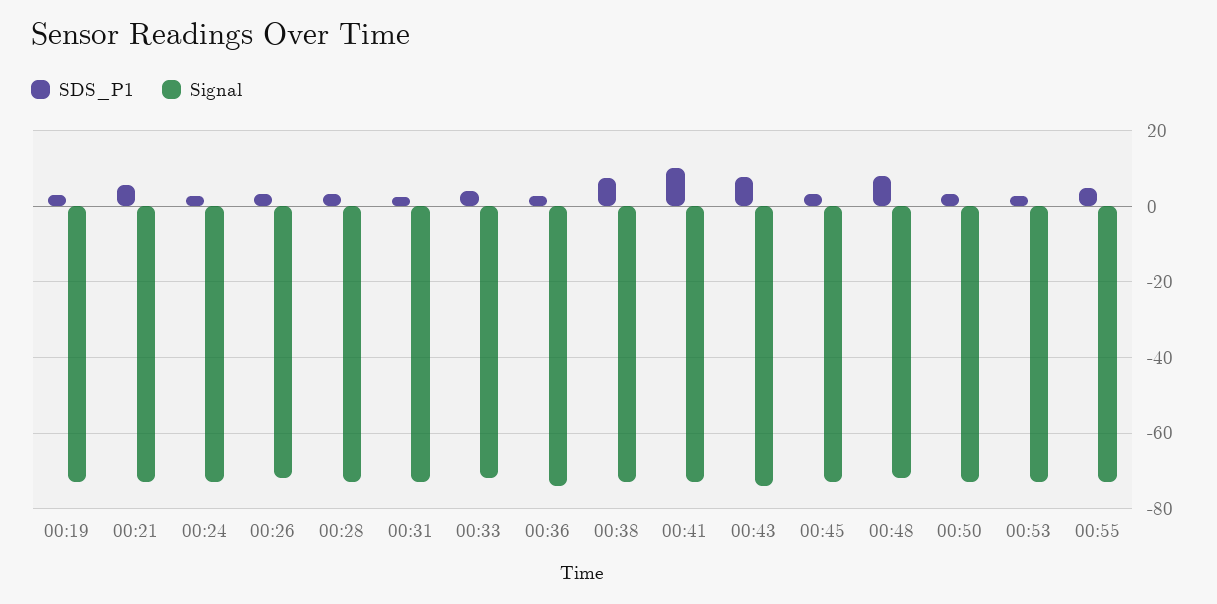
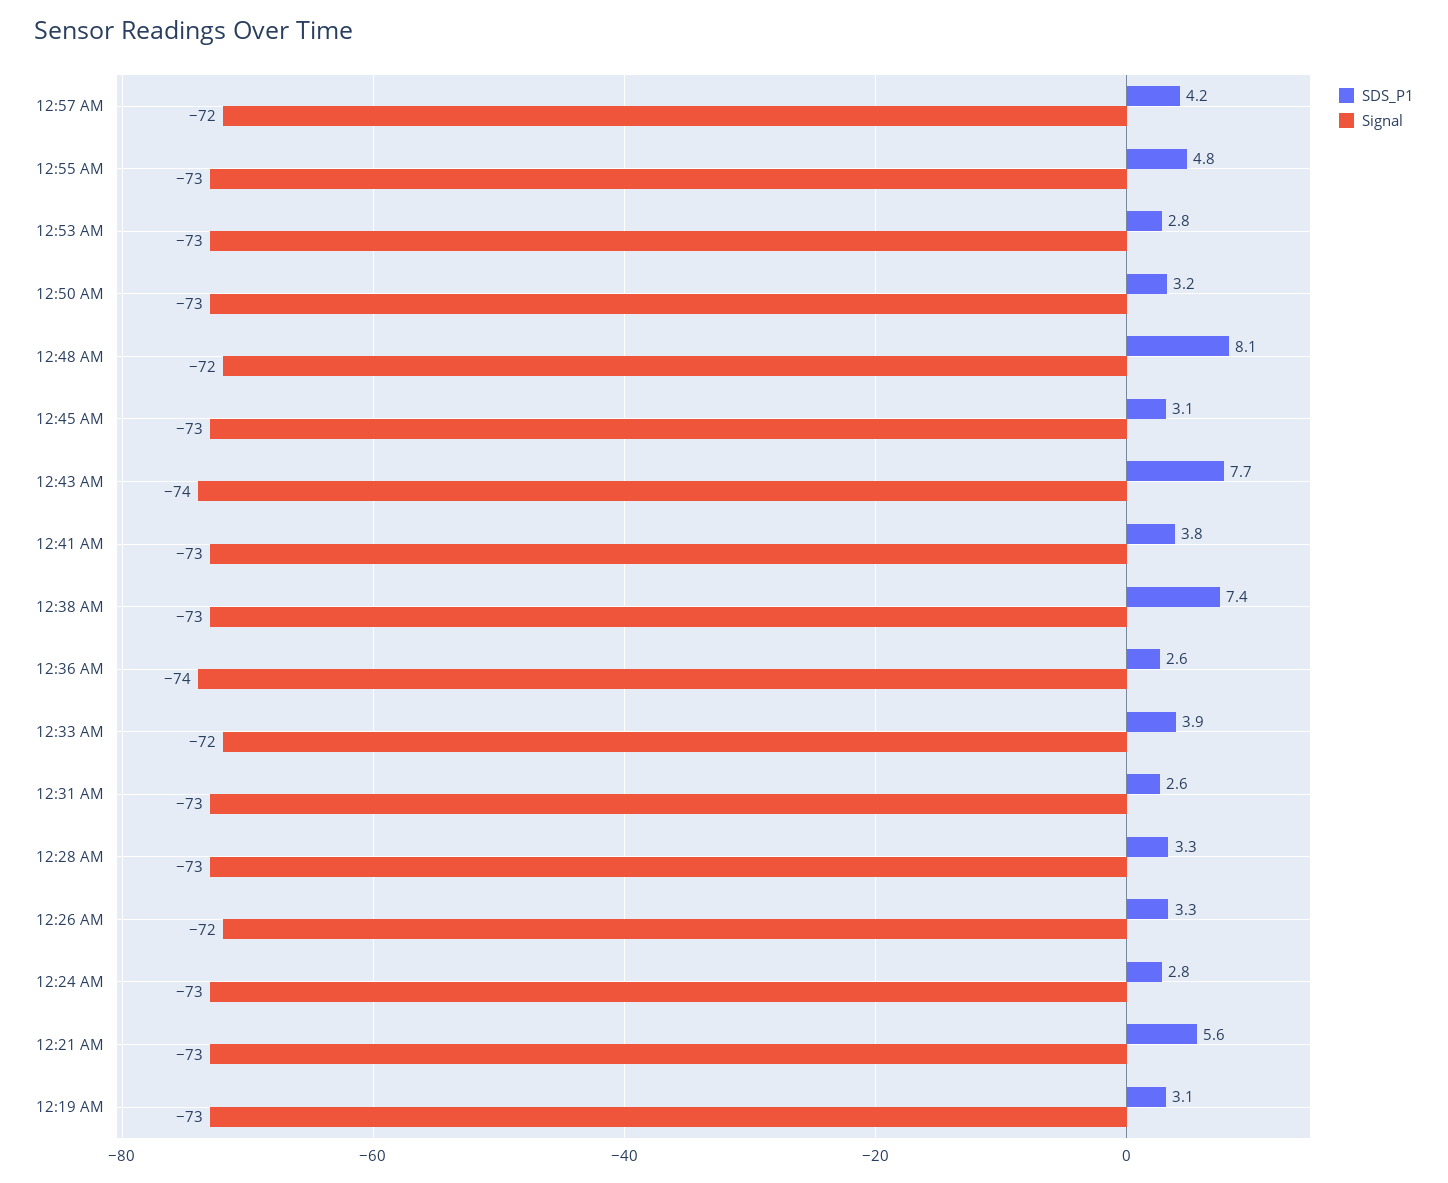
SDS_P1, 00:41: 10 -> 3.8
SDS_P1, 12:57 AM: none -> 4.2
Signal, 12:57 AM: none -> -72

